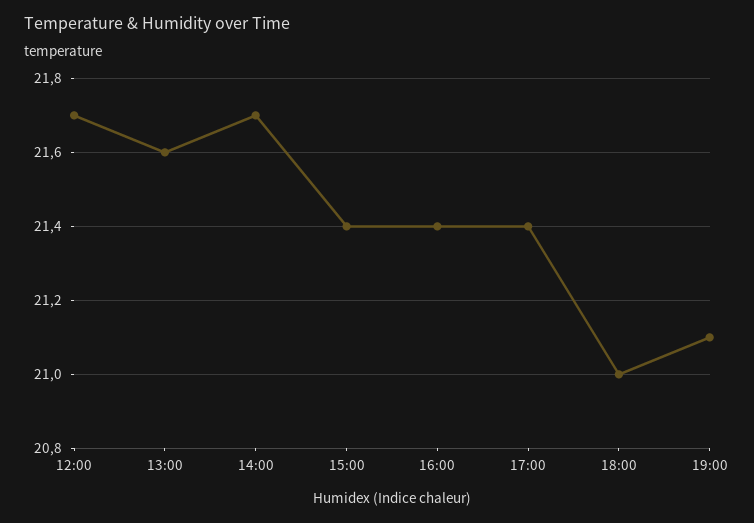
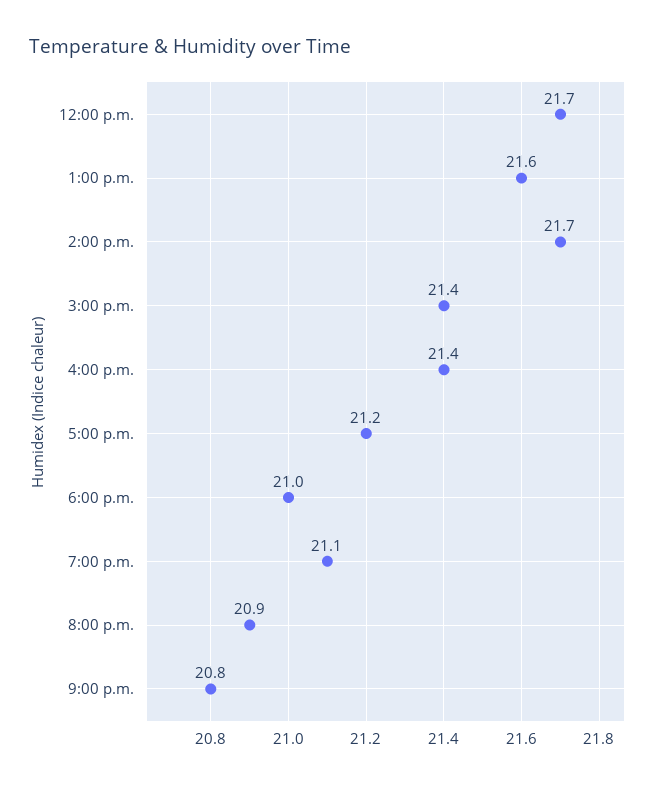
17:00: 21.4 -> 21.2
8:00 p.m.: none -> 20.9
9:00 p.m.: none -> 20.8

